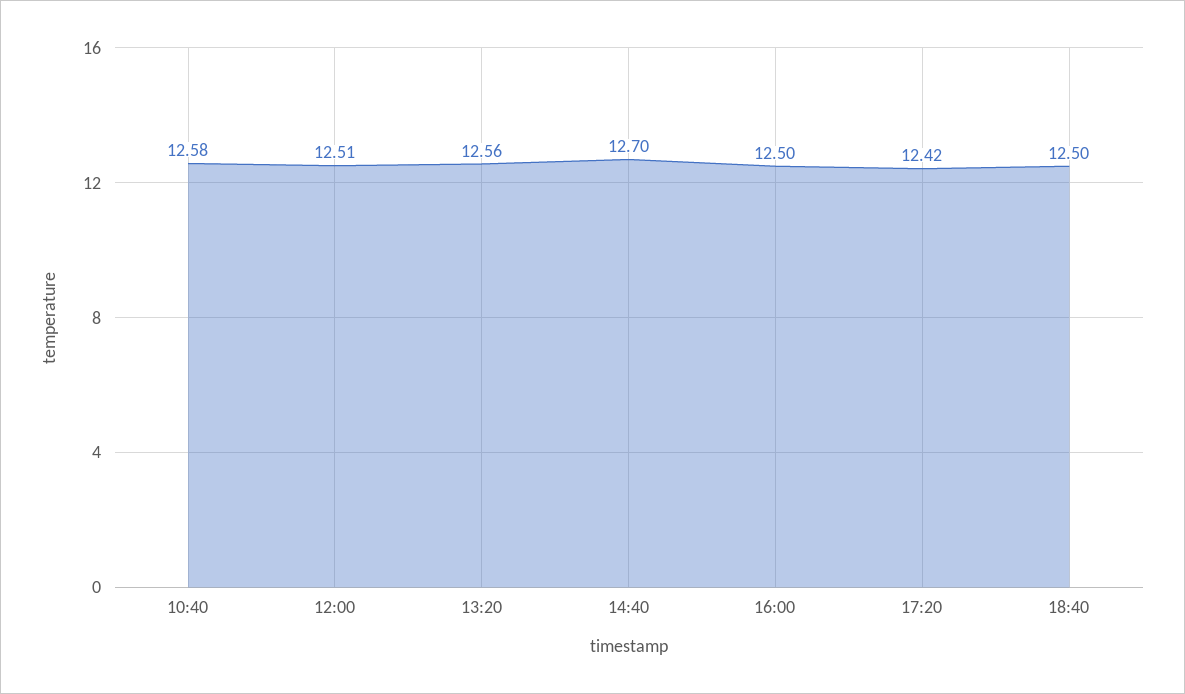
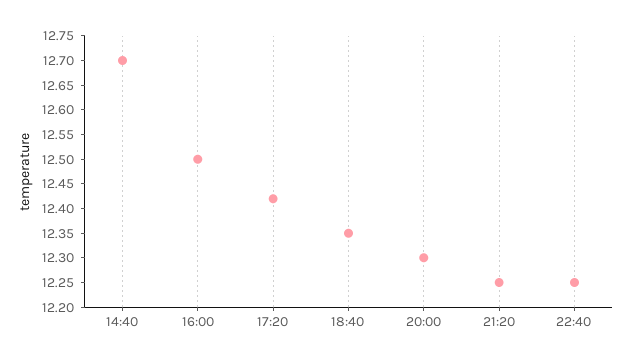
10:40: 12.58 -> none
12:00: 12.51 -> none
13:20: 12.56 -> none
18:40: 12.5 -> 12.35
20:00: none -> 12.3
21:20: none -> 12.25
22:40: none -> 12.25

